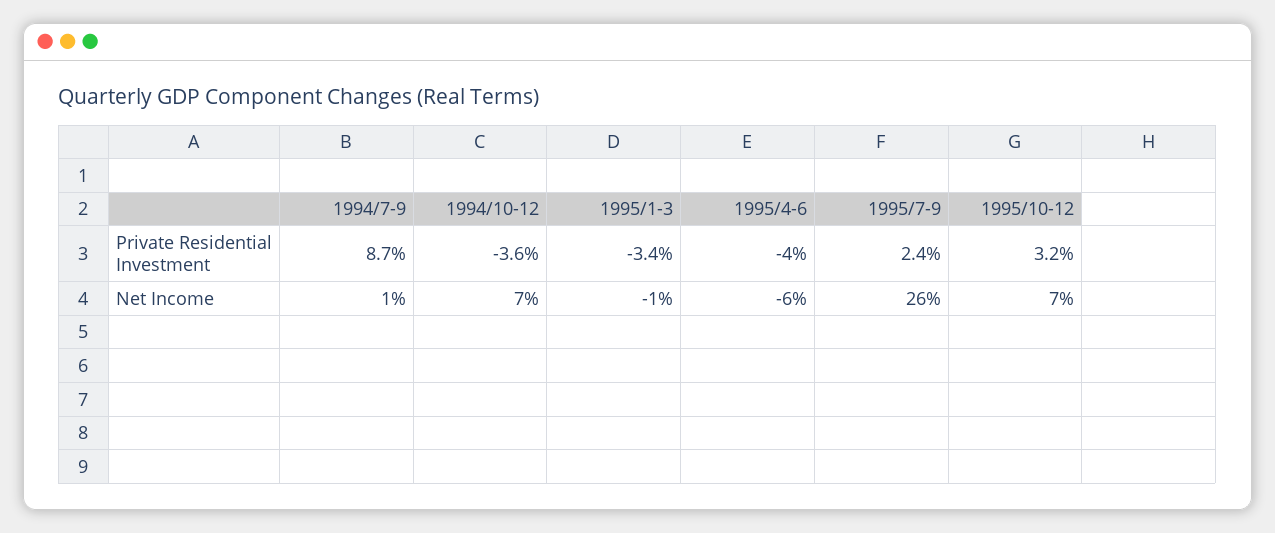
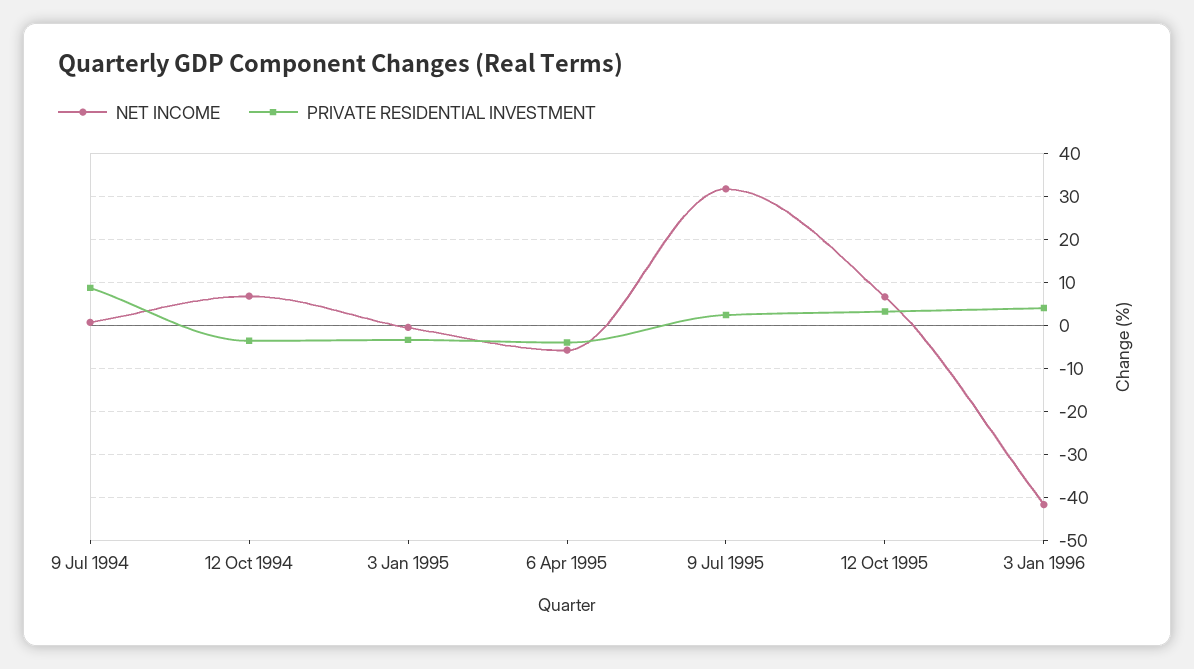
Net Income, 1995/7-9: 26 -> 32
Net Income, 3 Jan 1996: none -> -42
Private Residential Investment, 3 Jan 1996: none -> 4

